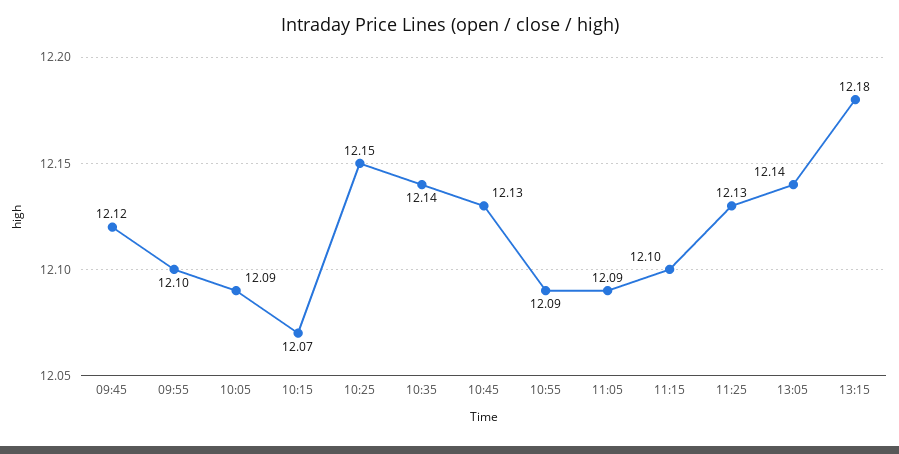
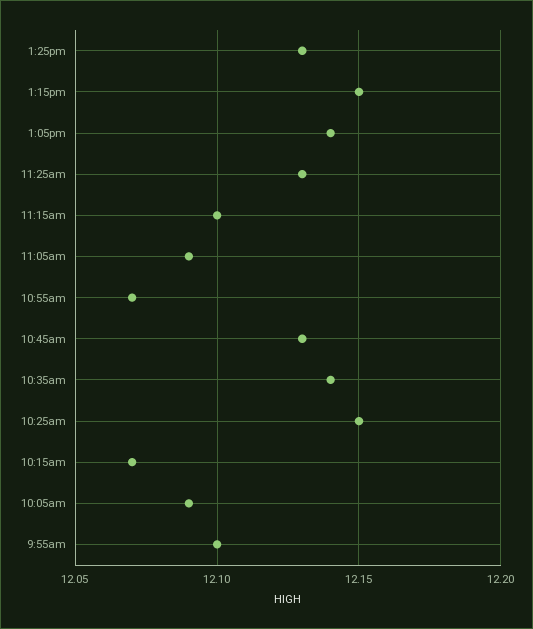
09:45: 12.12 -> none
10:55: 12.09 -> 12.07
13:15: 12.18 -> 12.15
1:25pm: none -> 12.13

